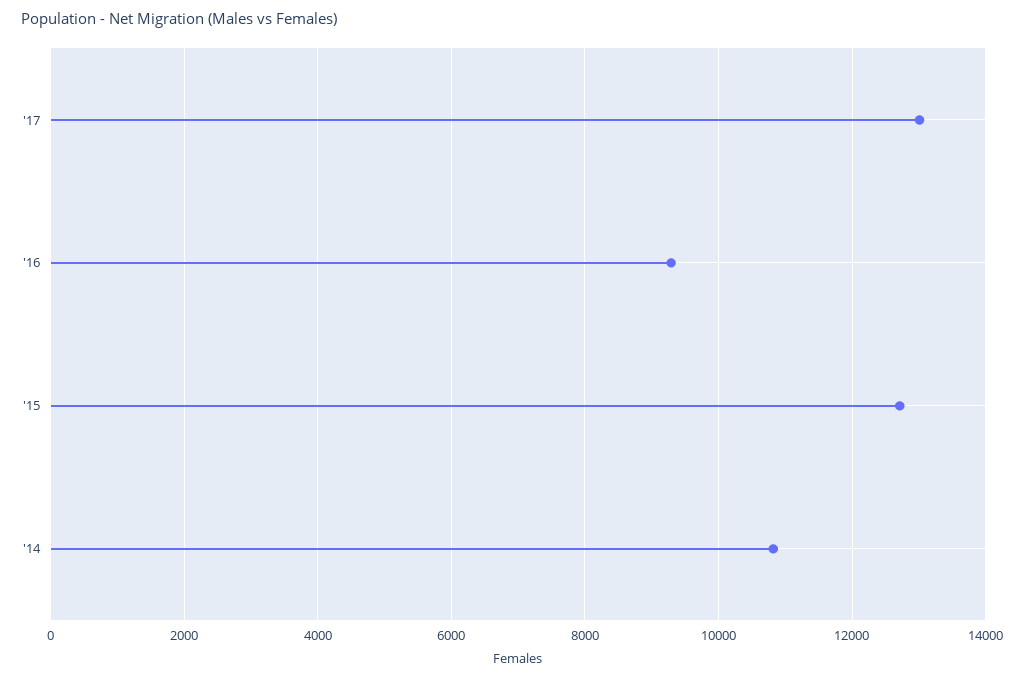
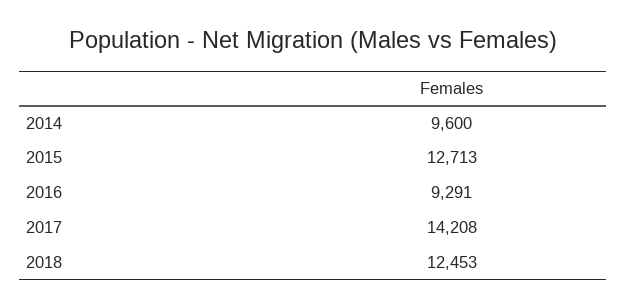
'17: 13000 -> 14208
'14: 10800 -> 9600
2018: none -> 12453

